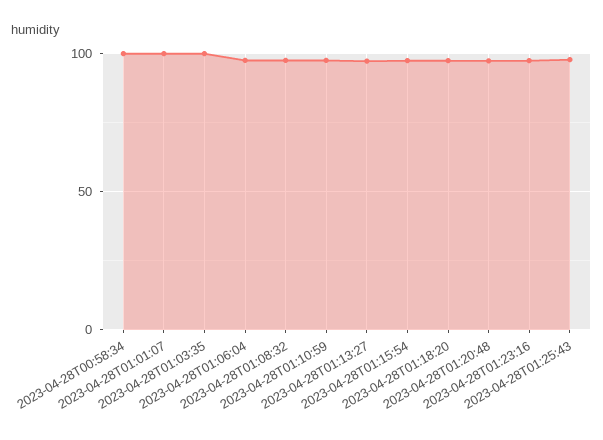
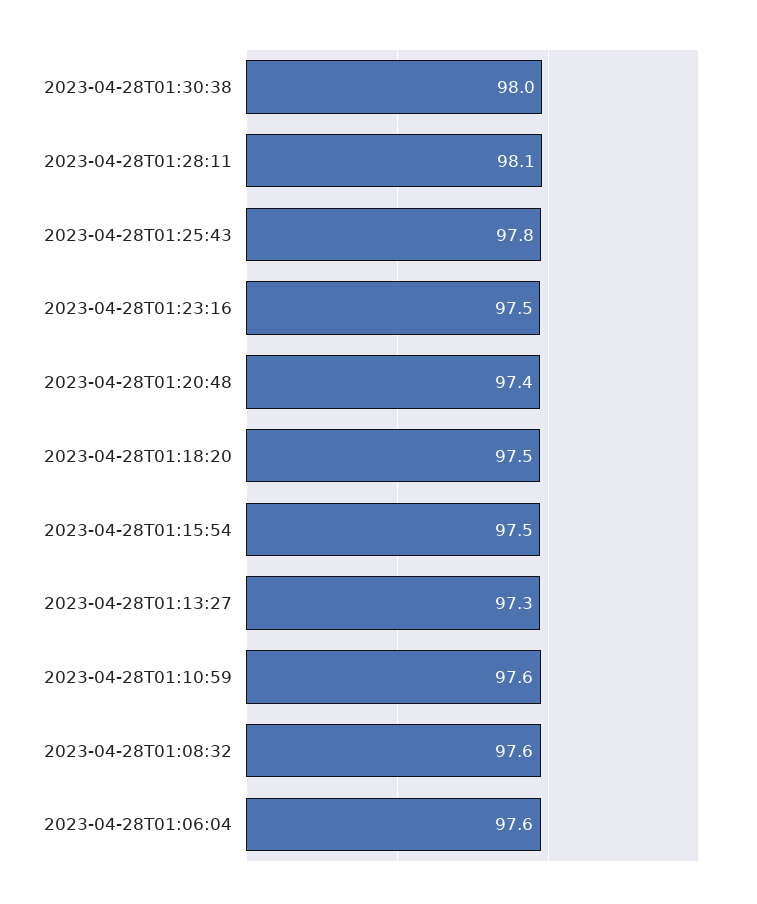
2023-04-28T00:58:34: 100 -> none
2023-04-28T01:01:07: 100 -> none
2023-04-28T01:03:35: 100 -> none
2023-04-28T01:30:38: none -> 98
2023-04-28T01:28:11: none -> 98.1

